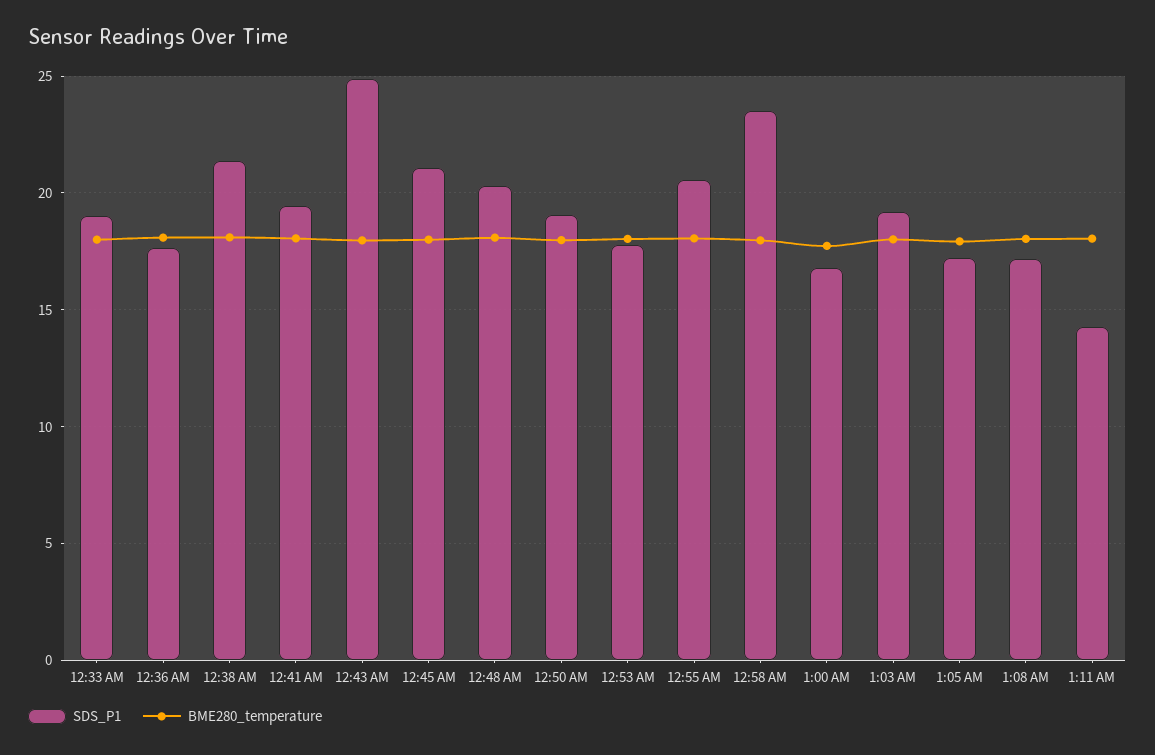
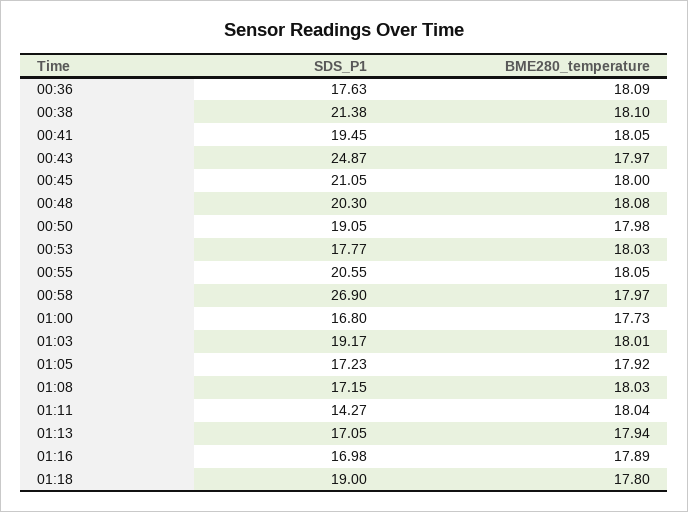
SDS_P1, 12:33 AM: 19 -> none
BME280_temperature, 12:33 AM: 18 -> none
SDS_P1, 12:58 AM: 23.5 -> 26.9
SDS_P1, 01:13: none -> 17.05
BME280_temperature, 01:13: none -> 17.94
SDS_P1, 01:16: none -> 16.98
BME280_temperature, 01:16: none -> 17.89
SDS_P1, 01:18: none -> 19
BME280_temperature, 01:18: none -> 17.8

